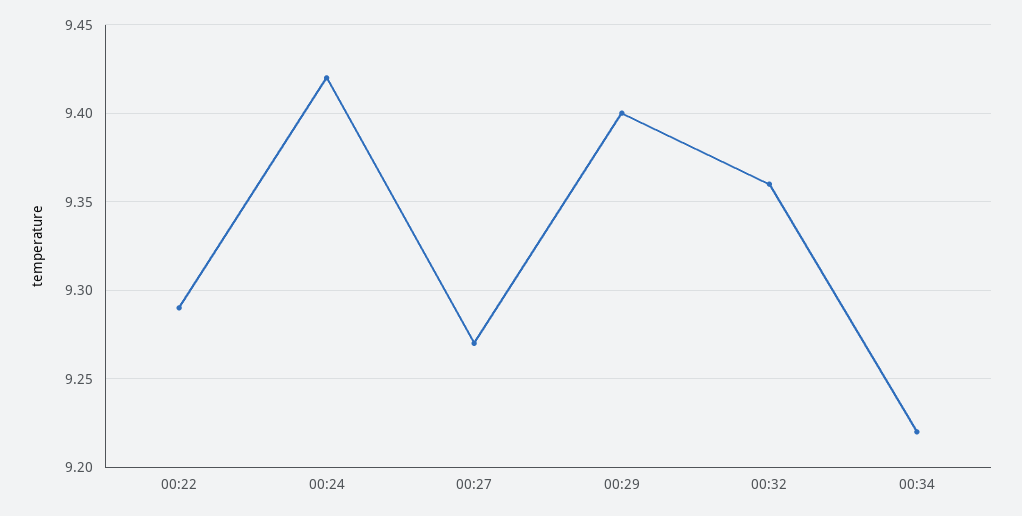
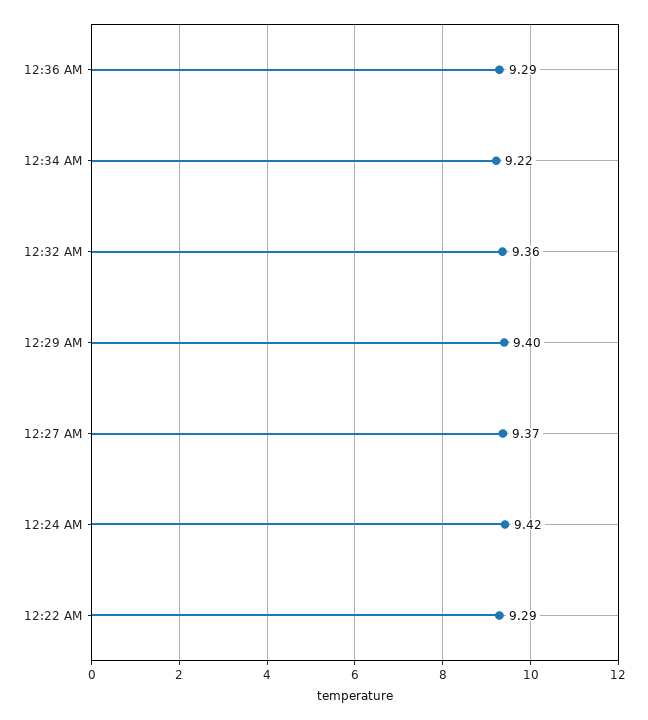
00:27: 9.27 -> 9.37
12:36 AM: none -> 9.29

